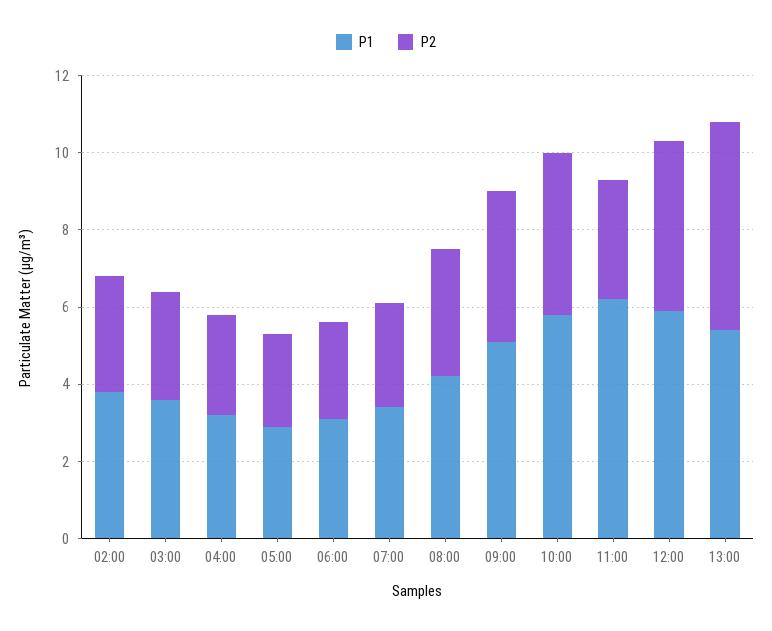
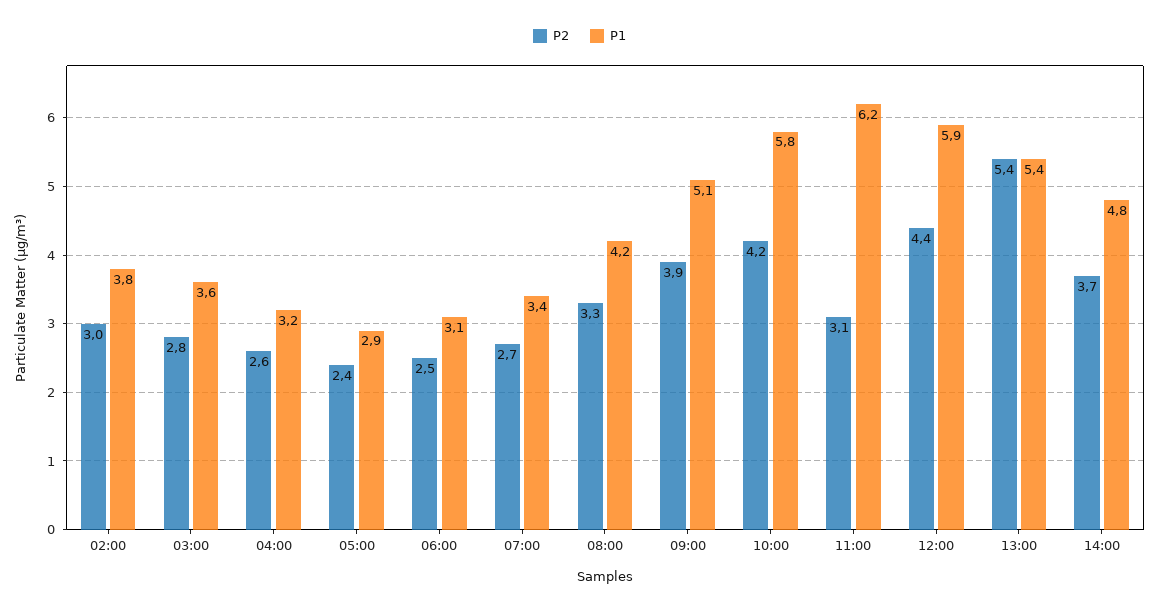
P2, 14:00: none -> 3.7
P1, 14:00: none -> 4.8

